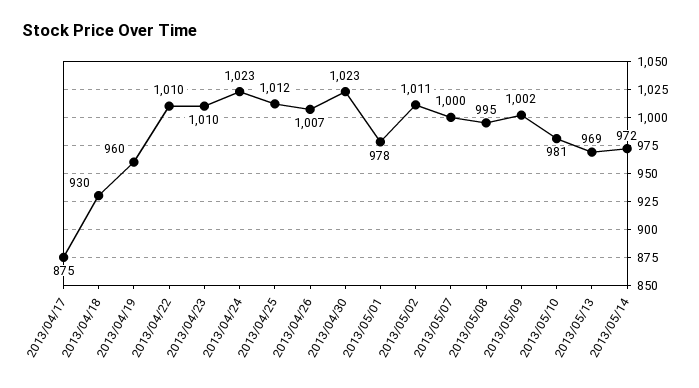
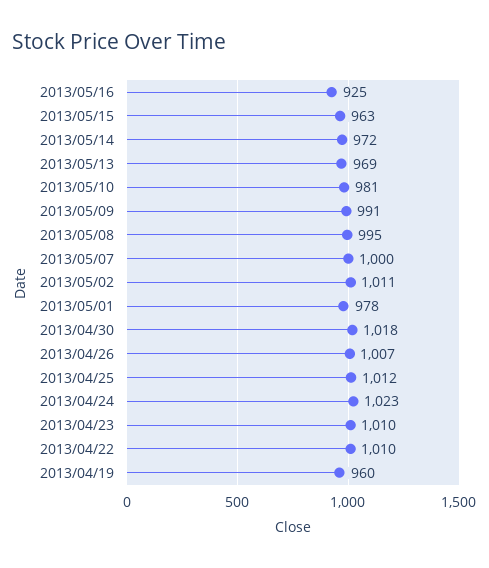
2013/04/17: 875 -> none
2013/04/18: 930 -> none
2013/04/30: 1023 -> 1018
2013/05/09: 1002 -> 991
2013/05/16: none -> 925
2013/05/15: none -> 963

